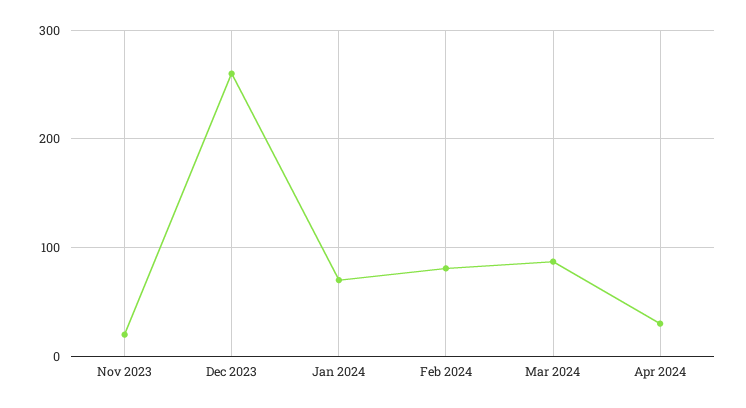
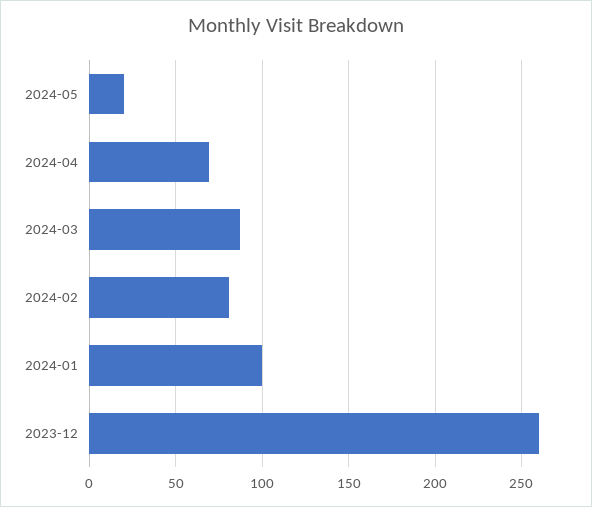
Nov 2023: 20 -> none
Jan 2024: 70 -> 100
Apr 2024: 30 -> 70
2024-05: none -> 20

